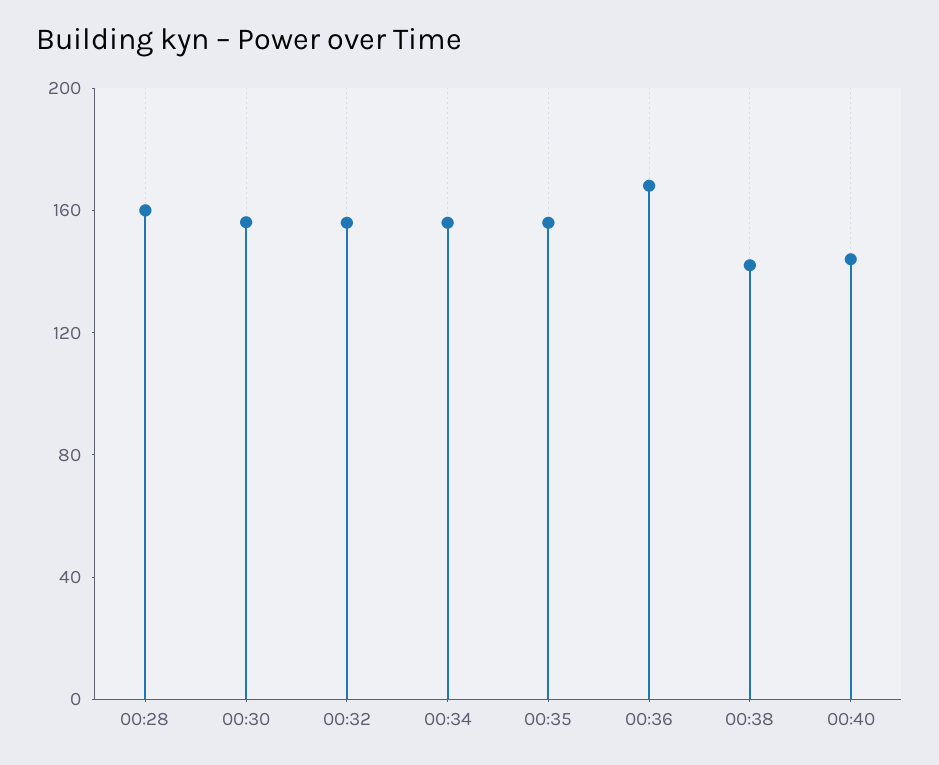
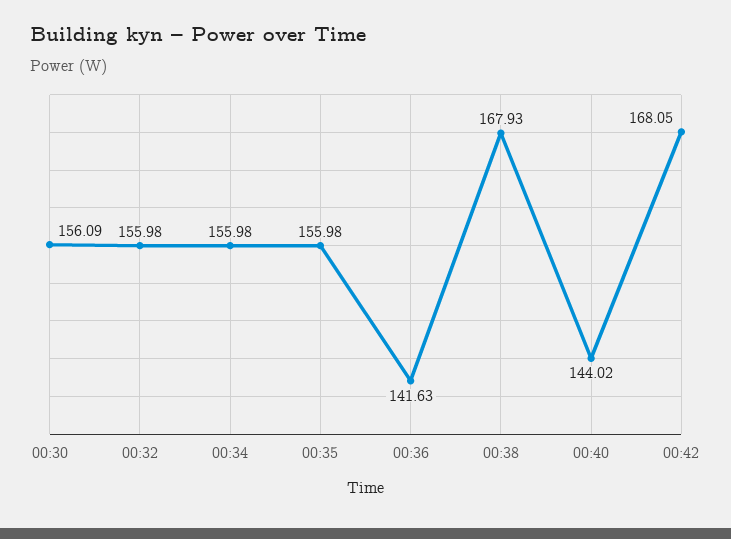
00:28: 160 -> none
00:36: 170 -> 141.63
00:38: 140 -> 167.93
00:42: none -> 168.05

